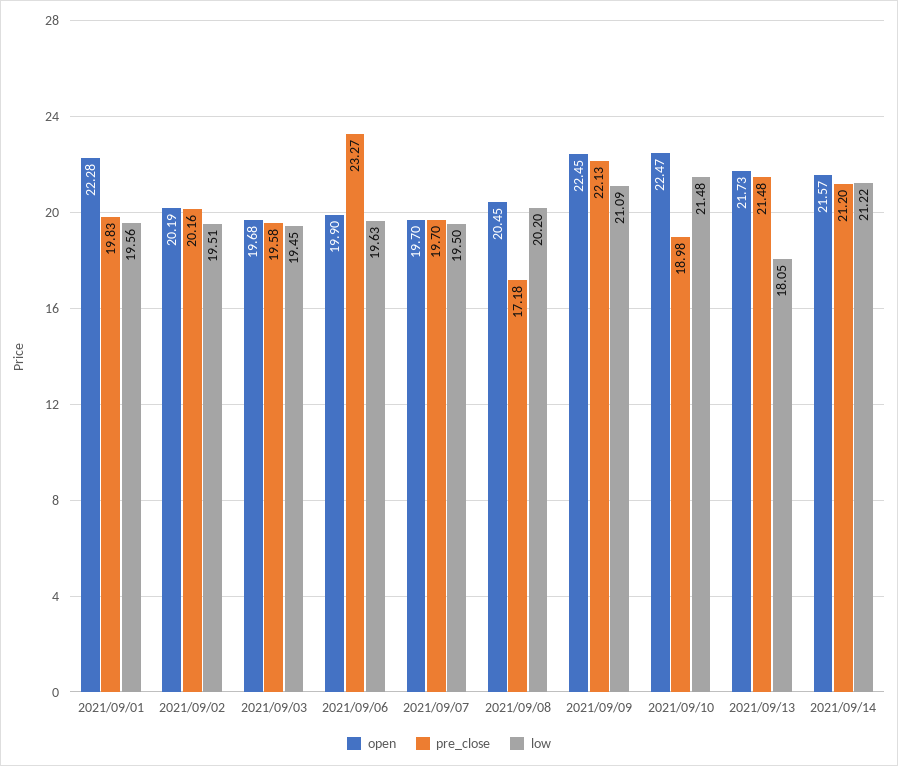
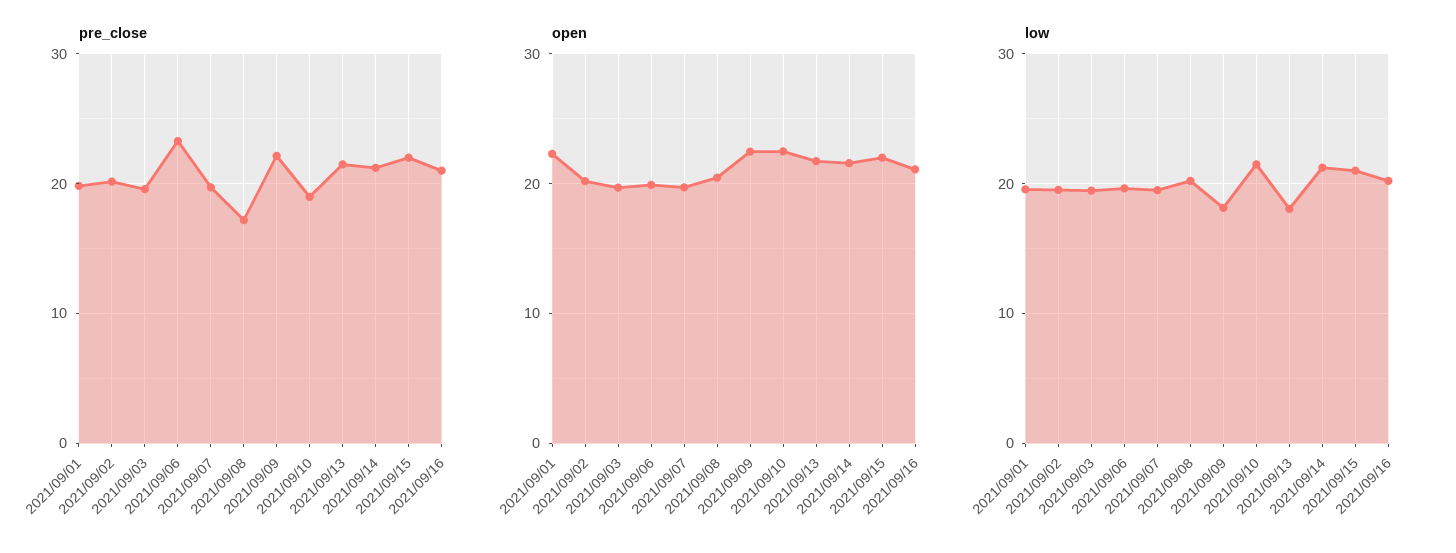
low, 2021/09/09: 21.09 -> 18
pre_close, 2021/09/15: none -> 22
pre_close, 2021/09/16: none -> 21
open, 2021/09/15: none -> 22
open, 2021/09/16: none -> 21
low, 2021/09/15: none -> 21
low, 2021/09/16: none -> 20

